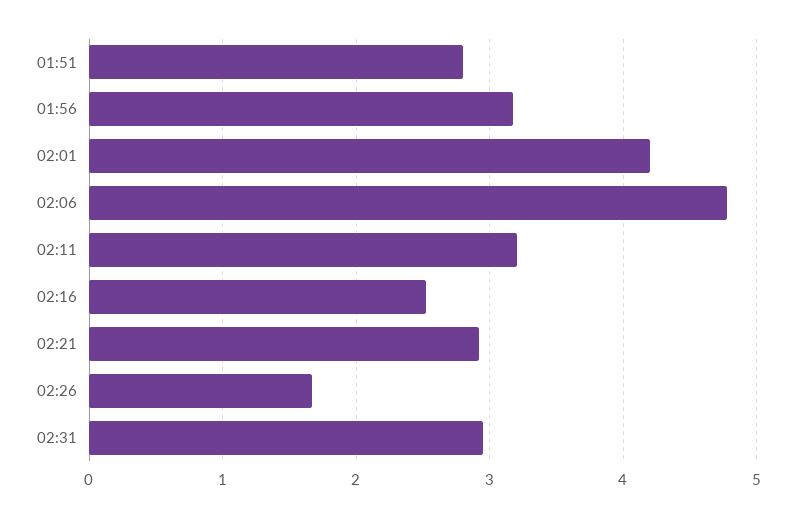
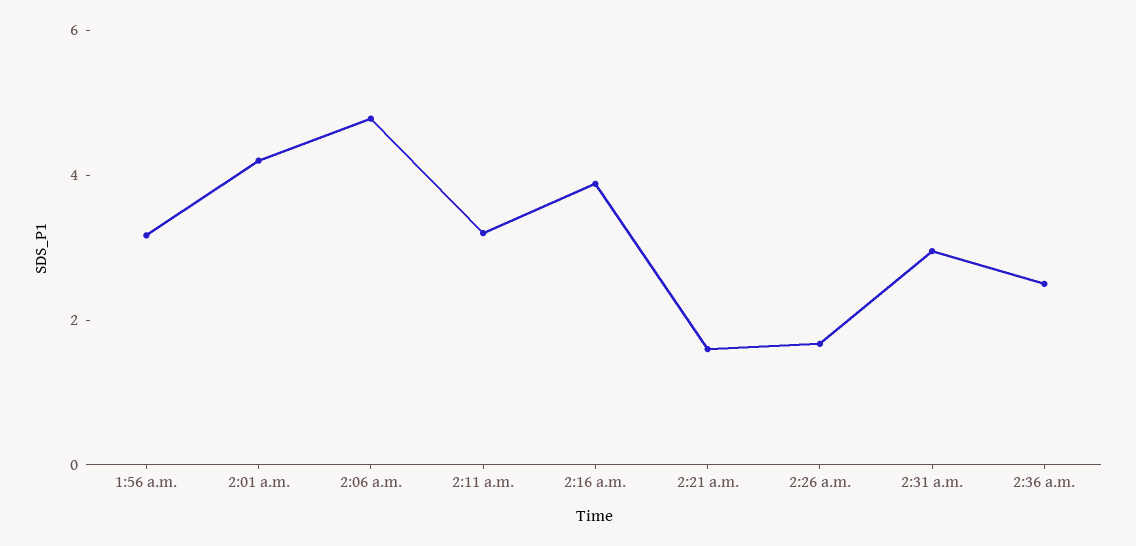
01:51: 2.8 -> none
02:16: 2.5 -> 4
02:21: 2.9 -> 1.5
2:36 a.m.: none -> 2.5

